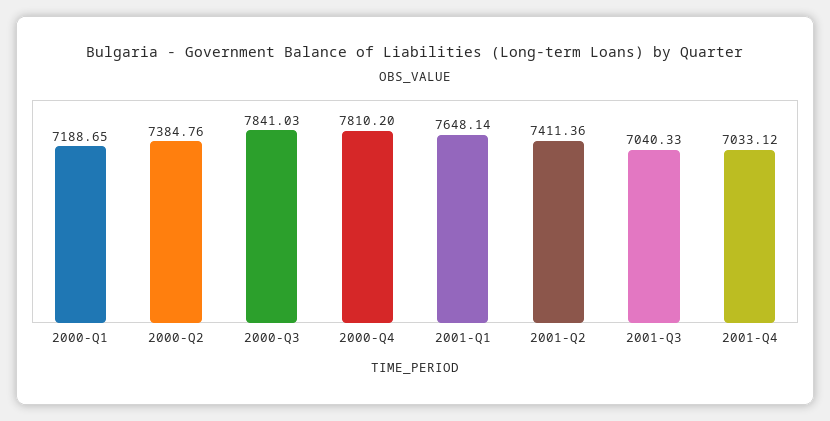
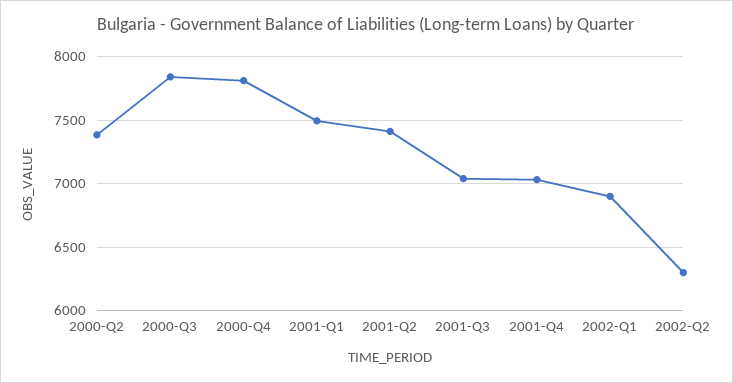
2000-Q1: 7188.65 -> none
2001-Q1: 7648.14 -> 7500
2002-Q1: none -> 6900
2002-Q2: none -> 6300

